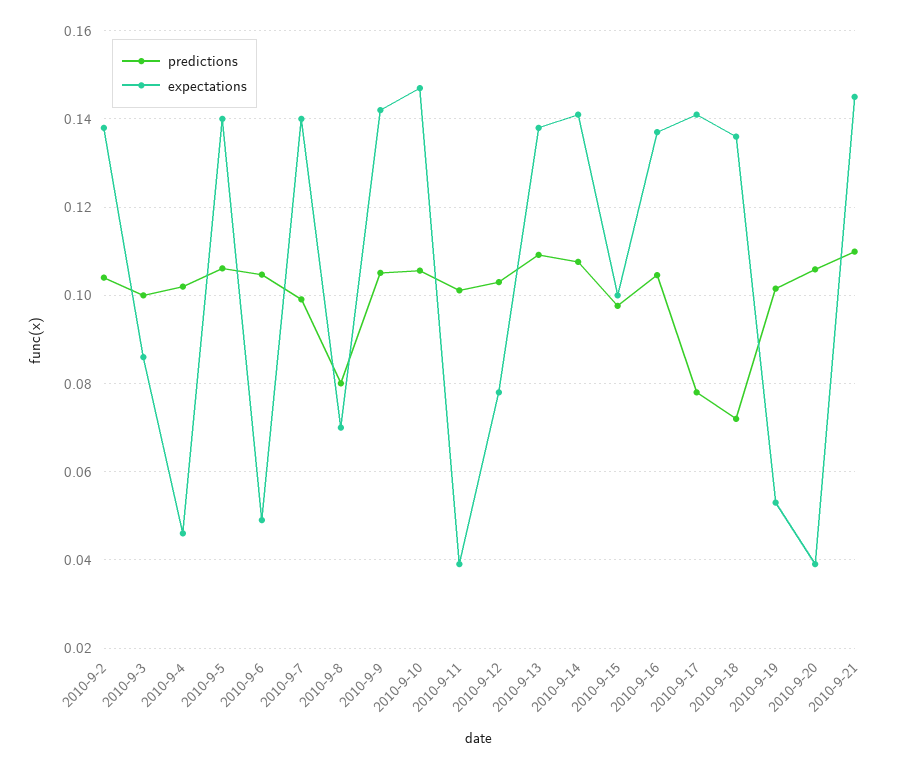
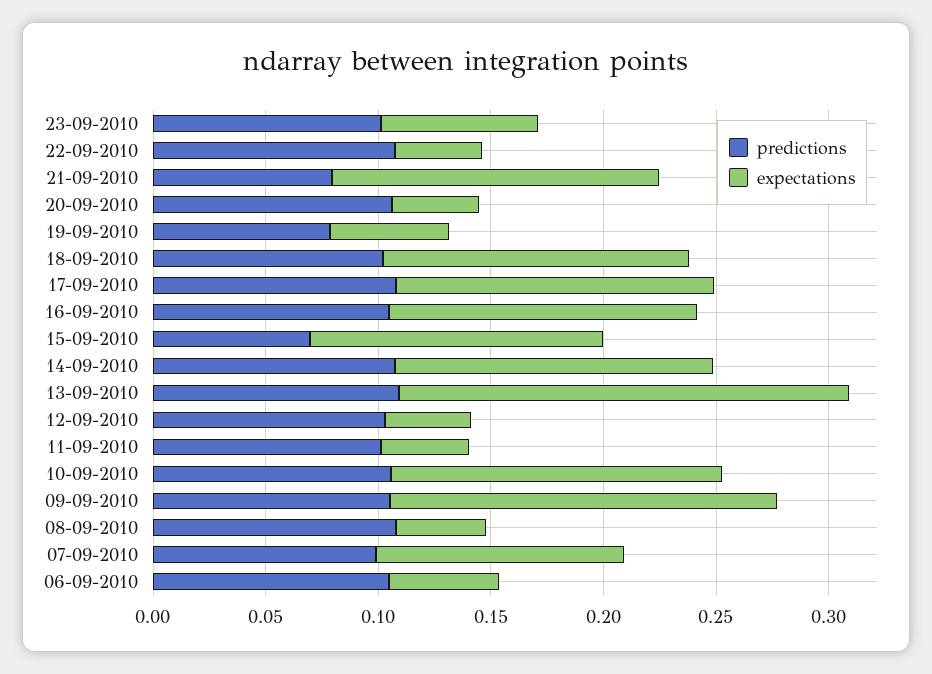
predictions, 2010-9-2: 0.104 -> none
expectations, 2010-9-2: 0.138 -> none
predictions, 2010-9-3: 0.1 -> none
expectations, 2010-9-3: 0.086 -> none
predictions, 2010-9-4: 0.102 -> none
expectations, 2010-9-4: 0.046 -> none
predictions, 2010-9-5: 0.106 -> none
expectations, 2010-9-5: 0.14 -> none
expectations, 2010-9-7: 0.14 -> 0.11
predictions, 2010-9-8: 0.08 -> 0.11
expectations, 2010-9-8: 0.07 -> 0.04
expectations, 2010-9-9: 0.142 -> 0.17
expectations, 2010-9-12: 0.078 -> 0.04
expectations, 2010-9-13: 0.138 -> 0.2
predictions, 2010-9-15: 0.098 -> 0.07
expectations, 2010-9-15: 0.1 -> 0.13
predictions, 2010-9-17: 0.078 -> 0.11
predictions, 2010-9-18: 0.072 -> 0.1
predictions, 2010-9-19: 0.102 -> 0.08
predictions, 2010-9-21: 0.11 -> 0.08
predictions, 23-09-2010: none -> 0.1
expectations, 23-09-2010: none -> 0.07
predictions, 22-09-2010: none -> 0.11
expectations, 22-09-2010: none -> 0.04

